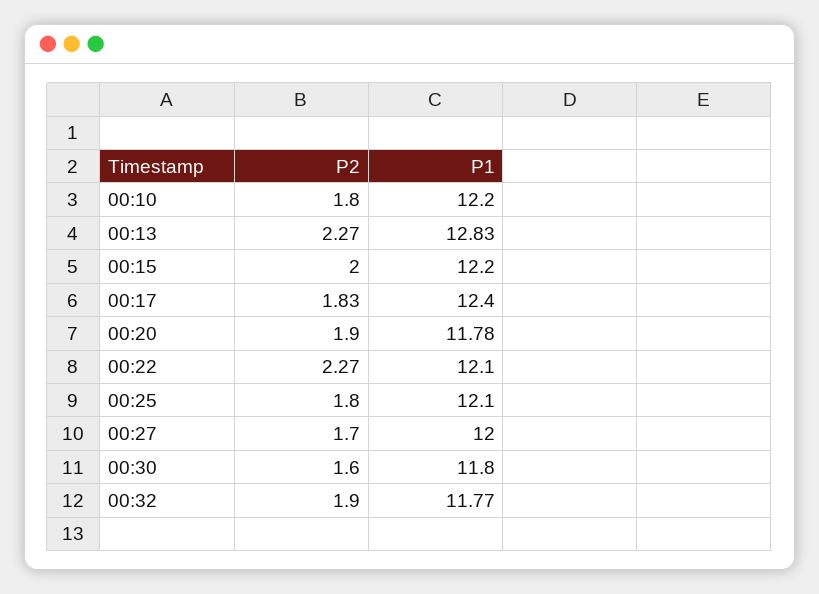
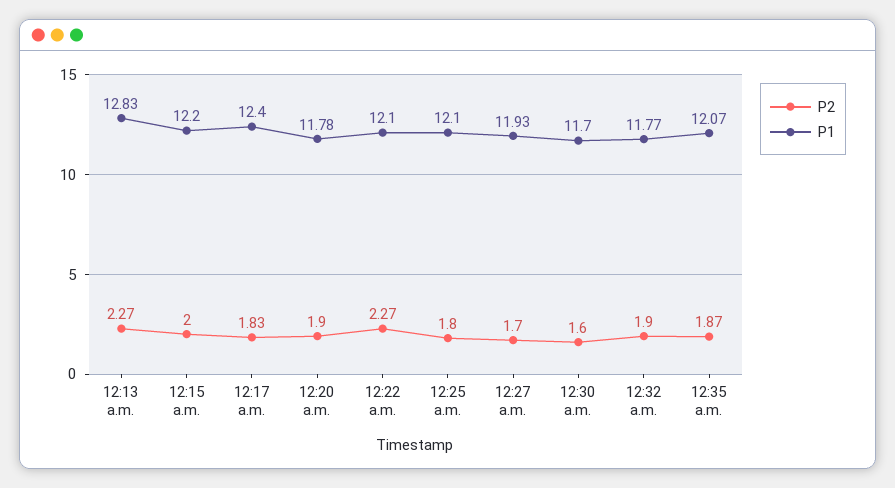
P2, 00:10: 1.8 -> none
P1, 00:10: 12.2 -> none
P1, 00:27: 12 -> 11.93
P1, 00:30: 11.8 -> 11.7
P2, 12:35 a.m.: none -> 1.87
P1, 12:35 a.m.: none -> 12.07

